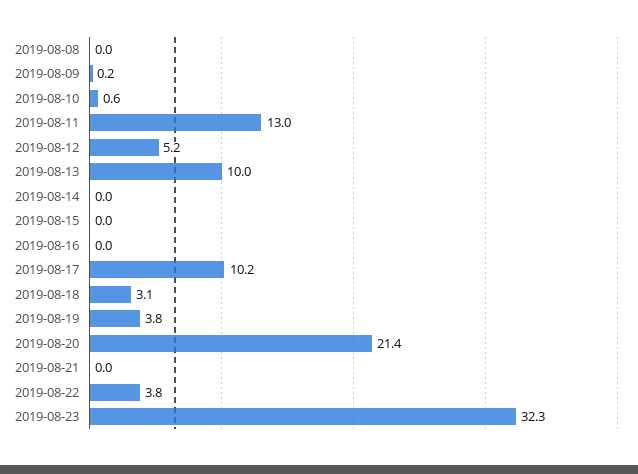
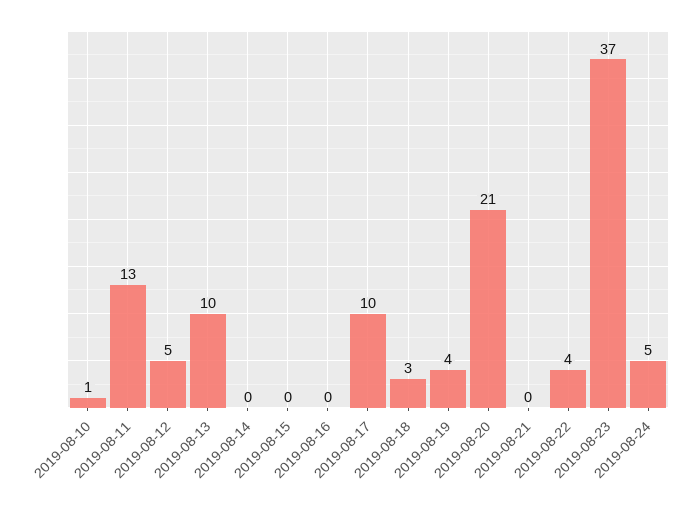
2019-08-08: 0 -> none
2019-08-09: 0.2 -> none
2019-08-23: 32.3 -> 37
2019-08-24: none -> 5

